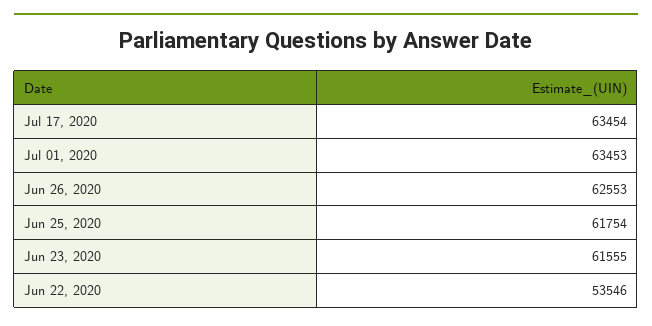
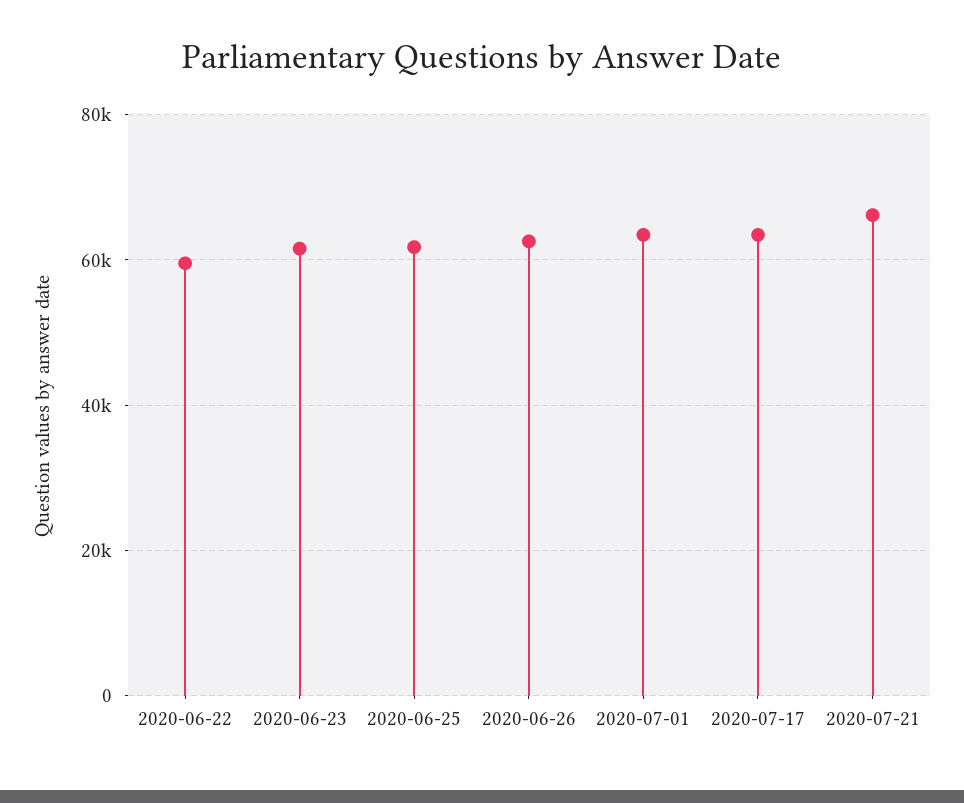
Jun 22, 2020: 53546 -> 60000
2020-07-21: none -> 66000

